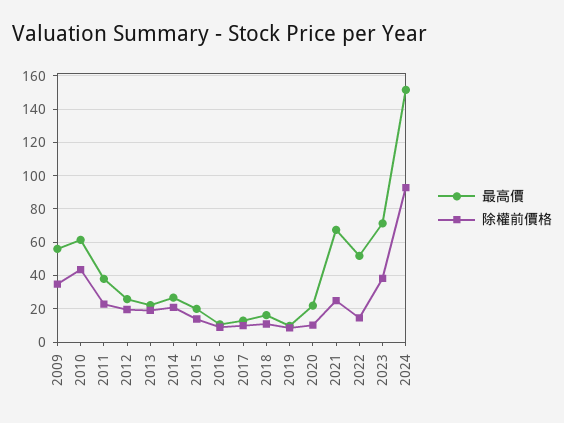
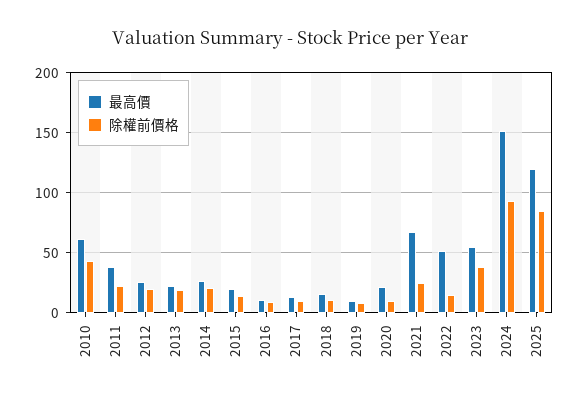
最高價, 2009: 55 -> none
除權前價格, 2009: 35 -> none
最高價, 2023: 70 -> 55
最高價, 2025: none -> 120
除權前價格, 2025: none -> 85

